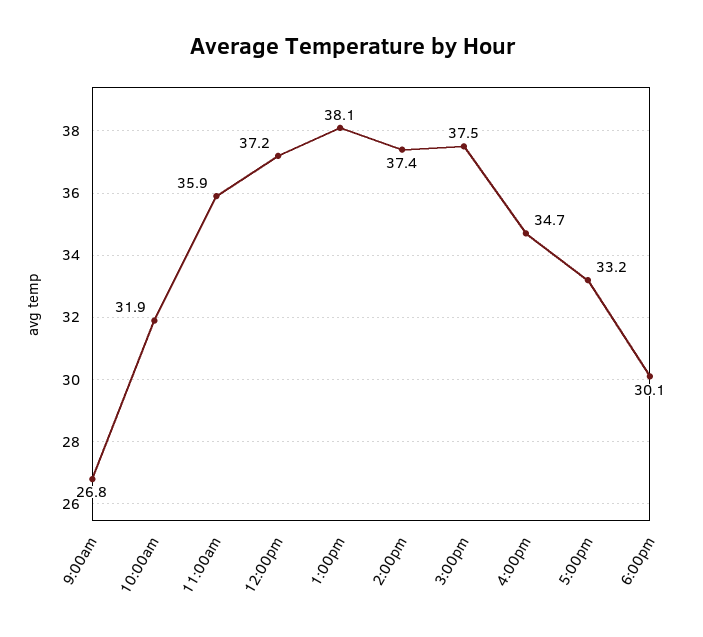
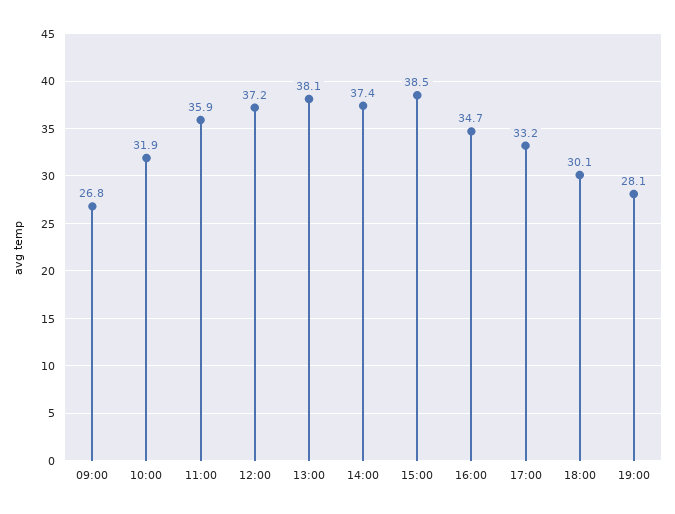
3:00pm: 37.5 -> 38.5
19:00: none -> 28.1

